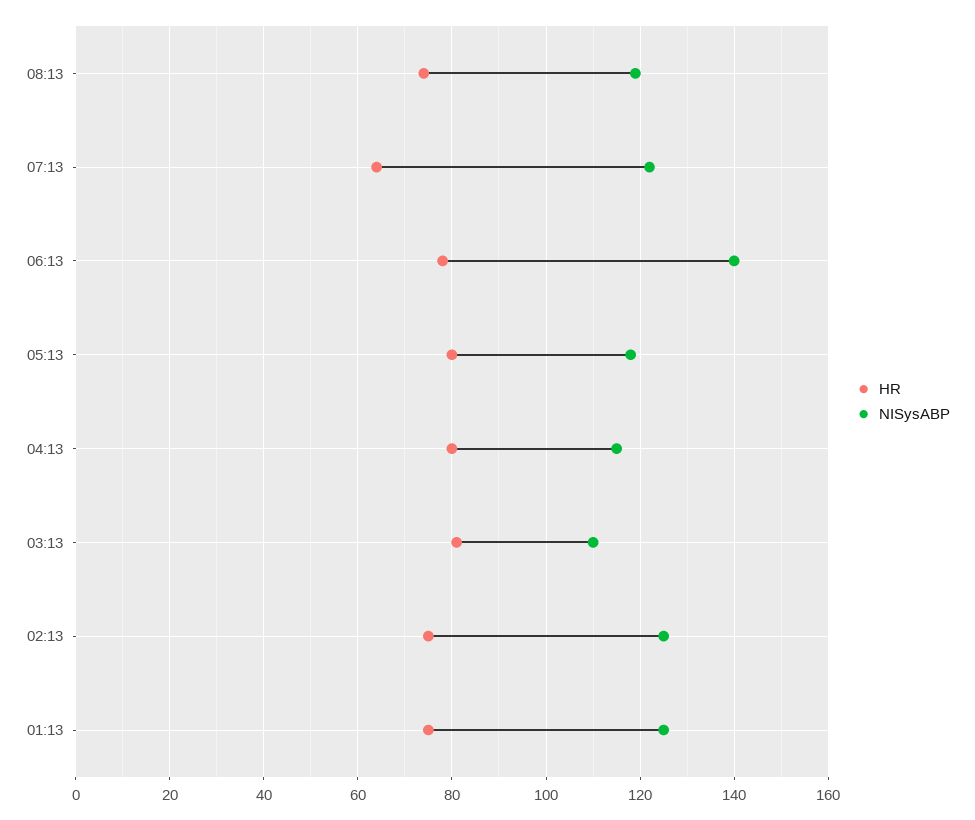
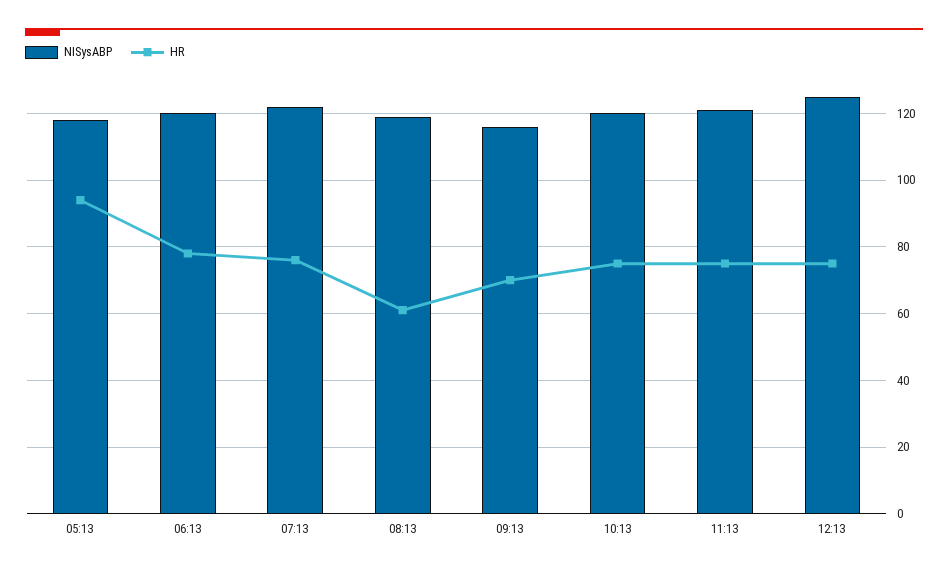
HR, 08:13: 75 -> 60
HR, 07:13: 65 -> 75
NISysABP, 06:13: 140 -> 120
HR, 05:13: 80 -> 95
HR, 04:13: 80 -> none
NISysABP, 04:13: 115 -> none
HR, 03:13: 80 -> none
NISysABP, 03:13: 110 -> none
HR, 02:13: 75 -> none
NISysABP, 02:13: 125 -> none
HR, 01:13: 75 -> none
NISysABP, 01:13: 125 -> none
NISysABP, 09:13: none -> 115
HR, 09:13: none -> 70
NISysABP, 10:13: none -> 120
HR, 10:13: none -> 75
NISysABP, 11:13: none -> 120
HR, 11:13: none -> 75
NISysABP, 12:13: none -> 125
HR, 12:13: none -> 75

